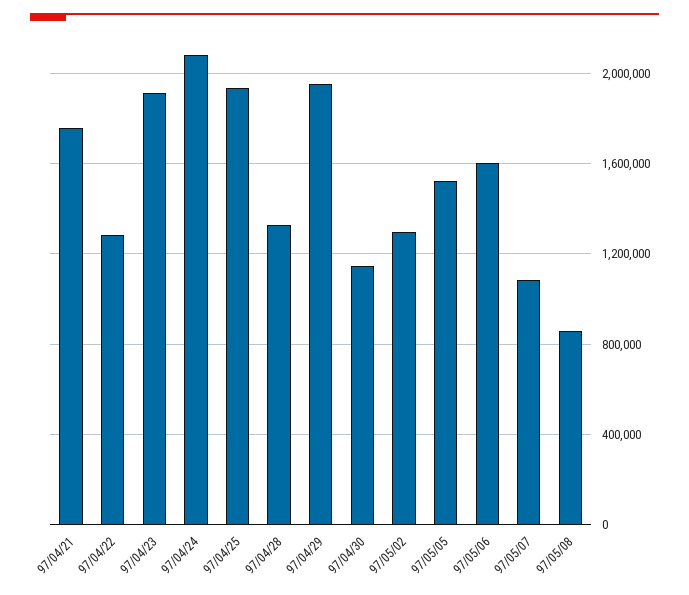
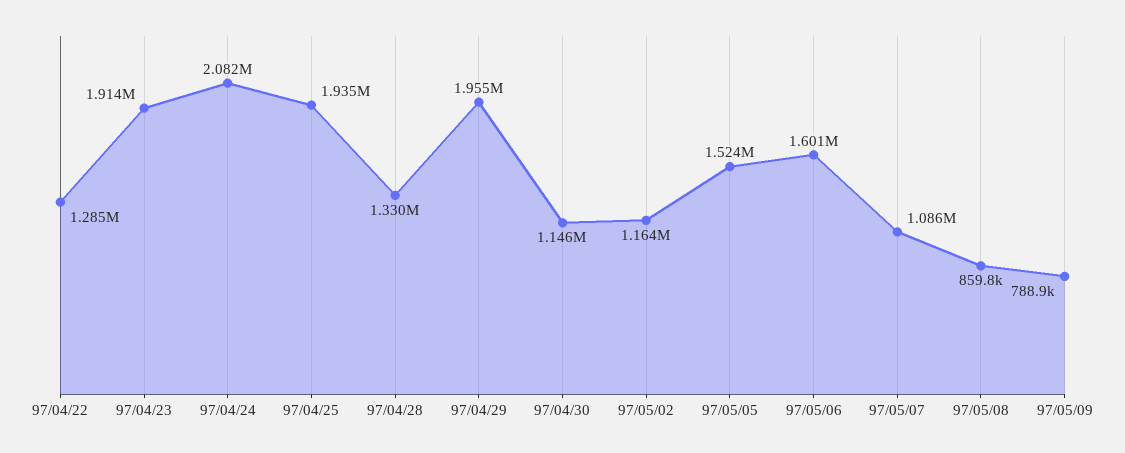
97/04/21: 1750000 -> none
97/05/02: 1300000 -> 1164000
97/05/09: none -> 788900

